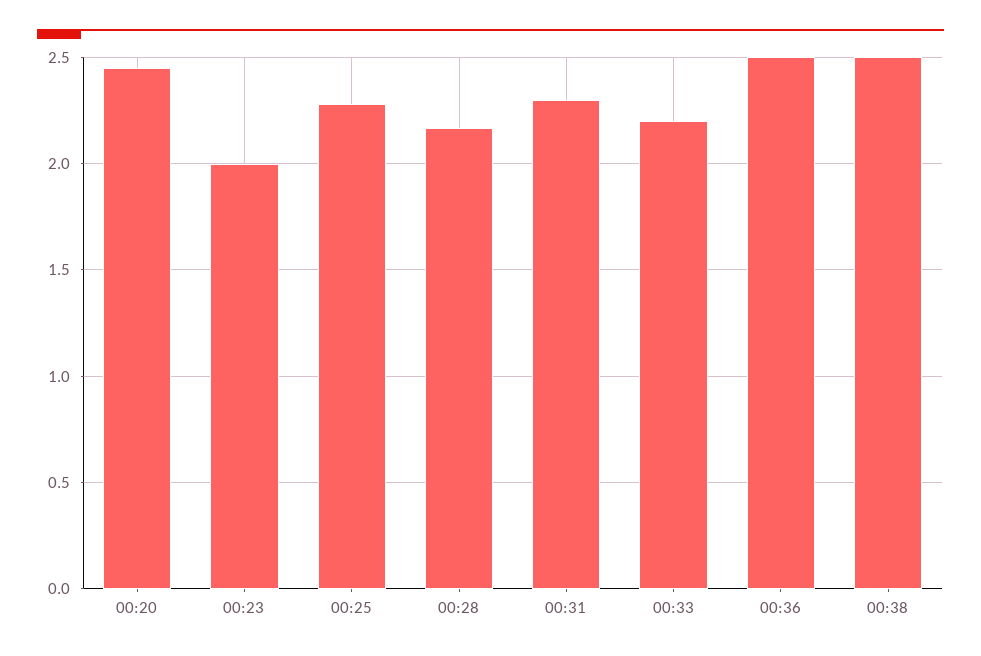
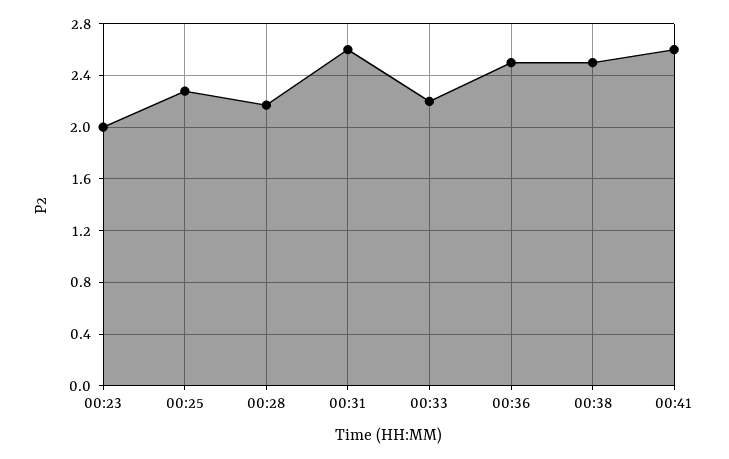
00:20: 2.45 -> none
00:31: 2.3 -> 2.6
00:41: none -> 2.6

